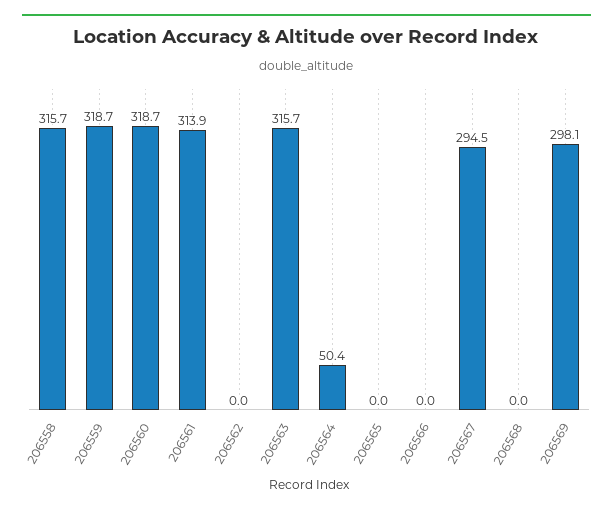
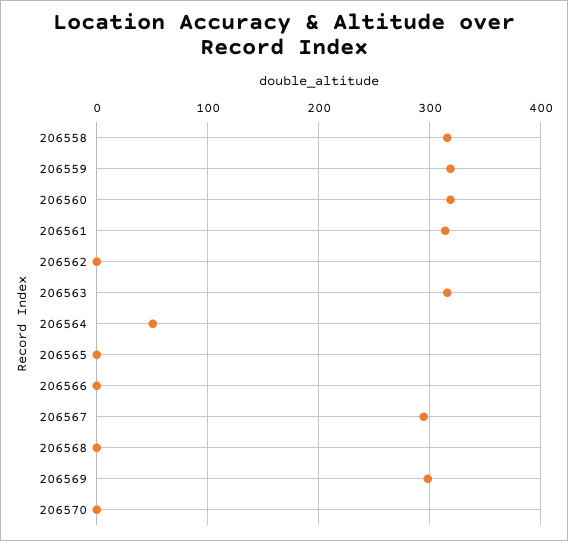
206570: none -> 0

